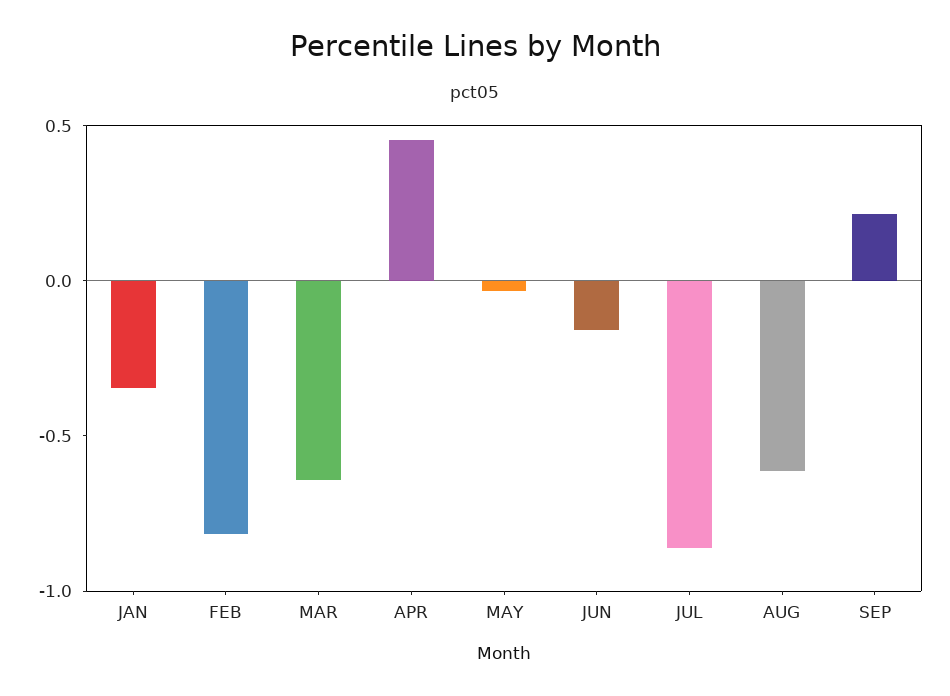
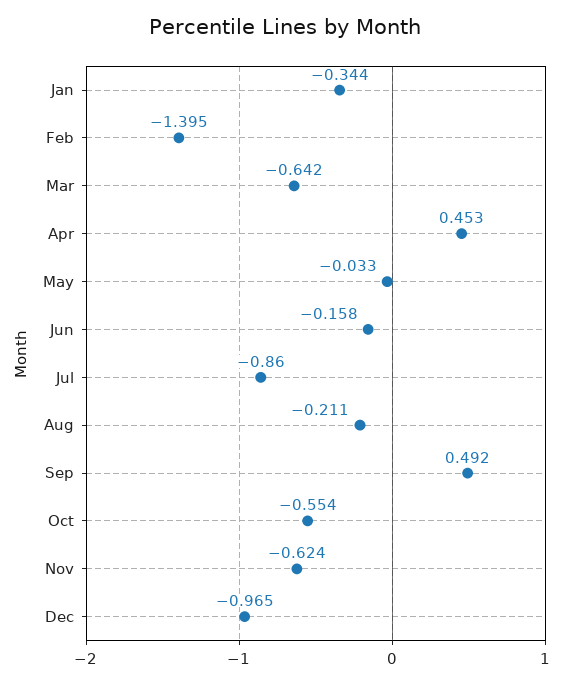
FEB: -0.8 -> -1.395
AUG: -0.6 -> -0.211
SEP: 0.2 -> 0.492
Oct: none -> -0.554
Nov: none -> -0.624
Dec: none -> -0.965

